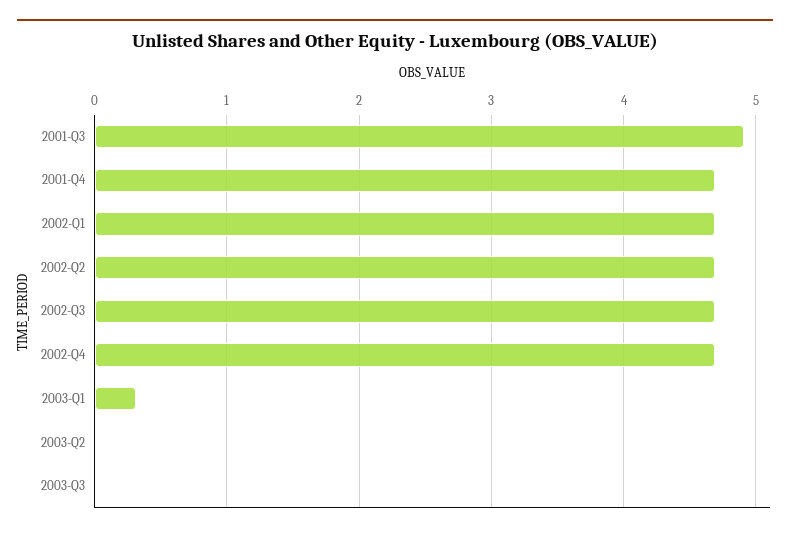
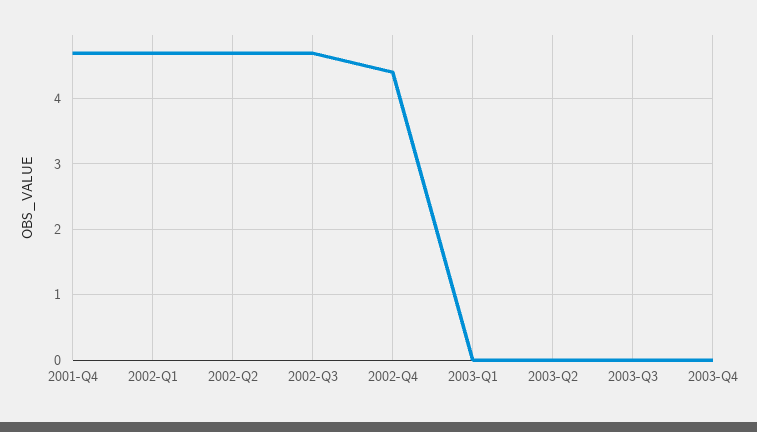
2001-Q3: 4.9 -> none
2002-Q4: 4.7 -> 4.4
2003-Q1: 0.3 -> 0
2003-Q4: none -> 0

